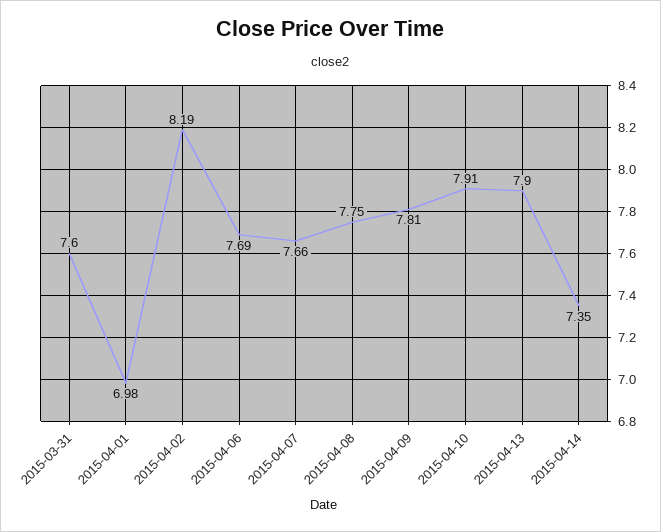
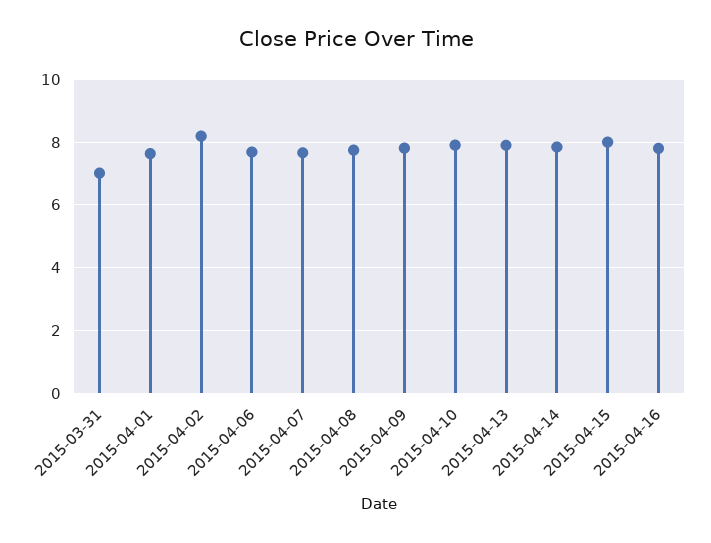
2015-03-31: 7.6 -> 7
2015-04-01: 6.98 -> 7.6
2015-04-14: 7.35 -> 7.8
2015-04-15: none -> 8
2015-04-16: none -> 7.8

